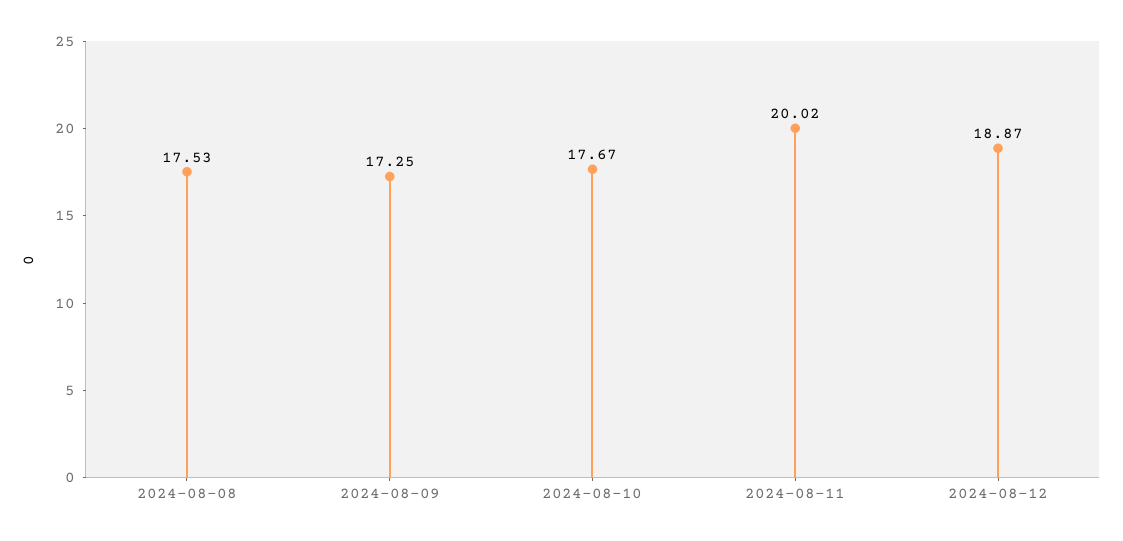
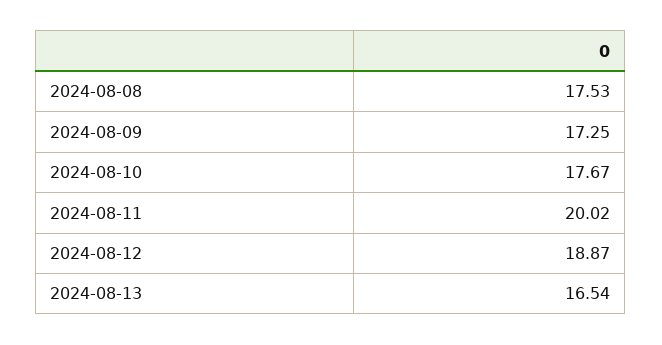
2024-08-13: none -> 16.54

